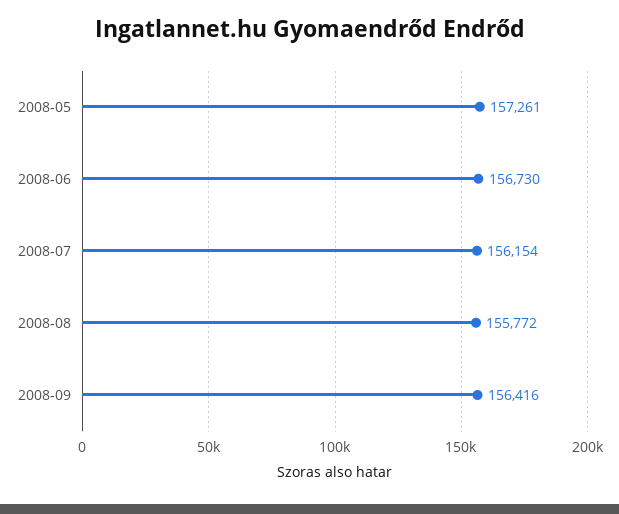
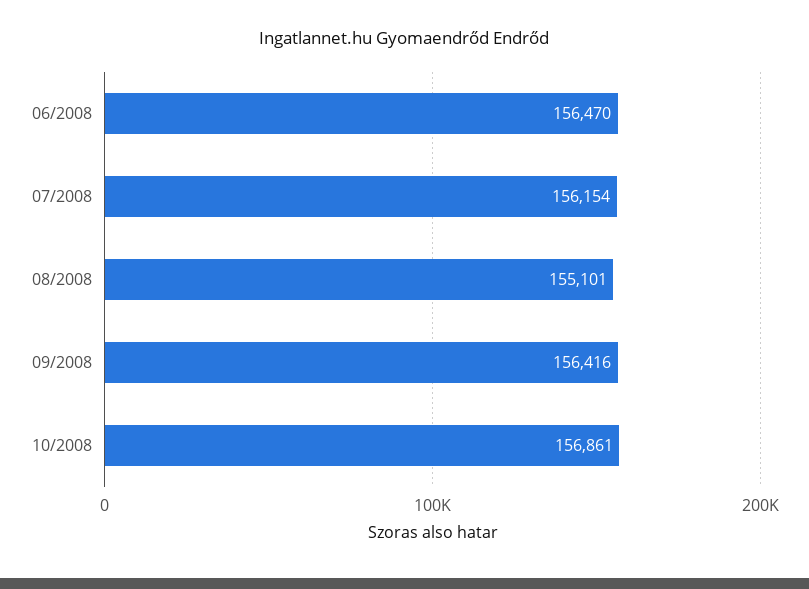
2008-05: 157261 -> none
2008-06: 156730 -> 156470
2008-08: 155772 -> 155101
10/2008: none -> 156861

